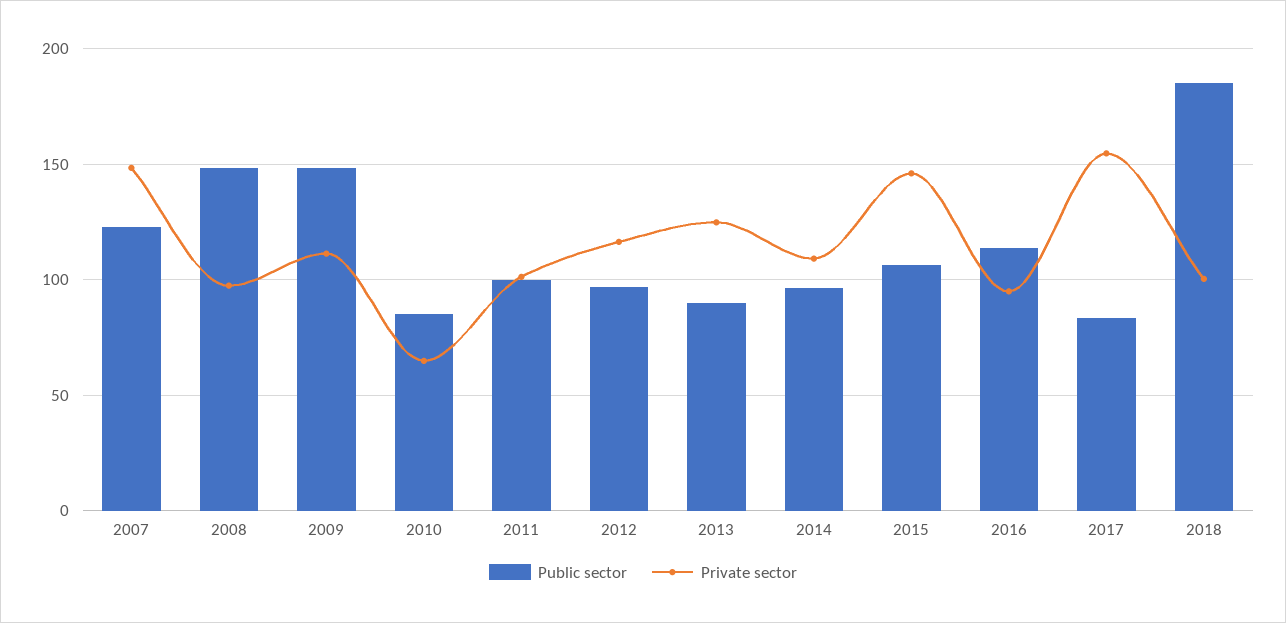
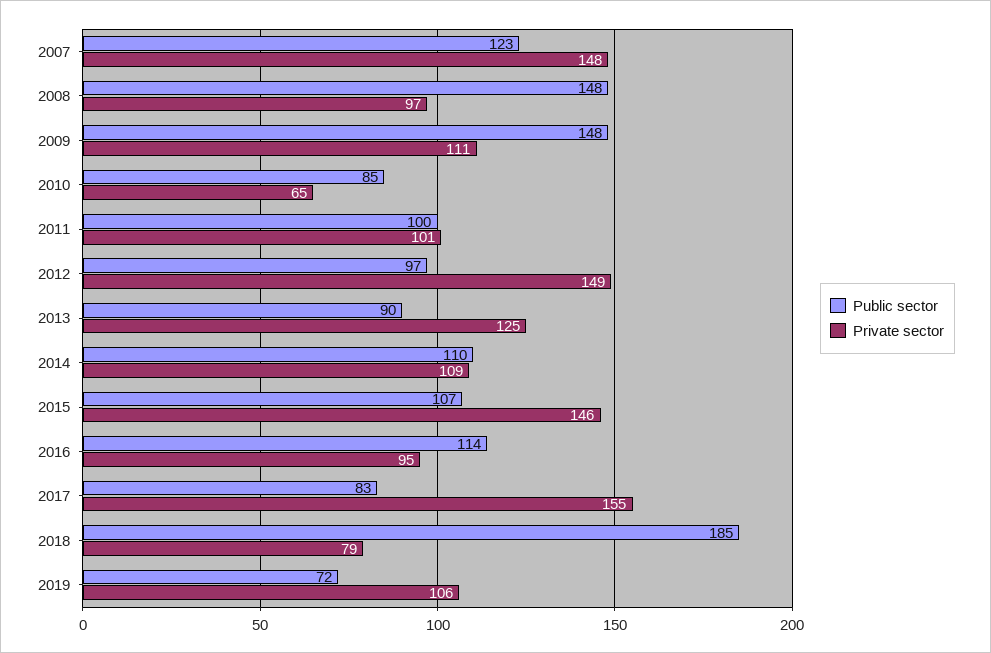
Private sector, 2012: 115 -> 149
Public sector, 2014: 95 -> 110
Private sector, 2018: 100 -> 79
Public sector, 2019: none -> 72
Private sector, 2019: none -> 106

